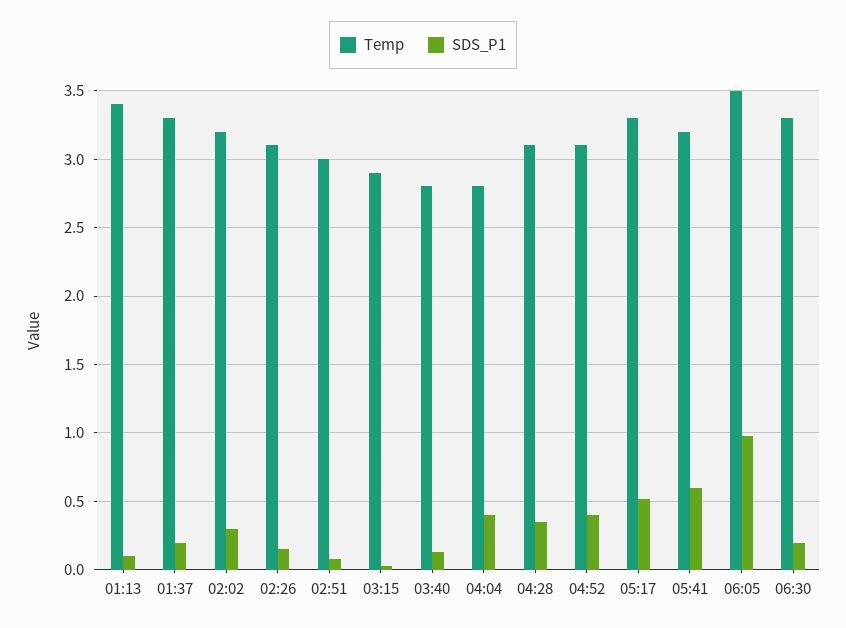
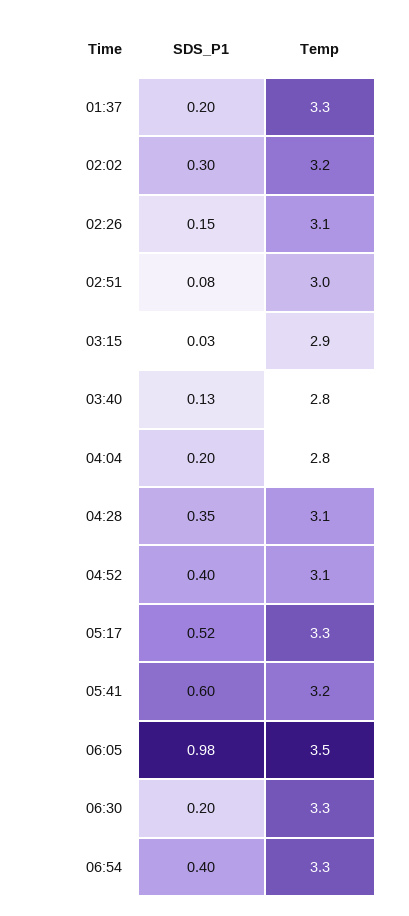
Temp, 01:13: 3.4 -> none
SDS_P1, 01:13: 0.1 -> none
SDS_P1, 04:04: 0.4 -> 0.2
SDS_P1, 06:54: none -> 0.4
Temp, 06:54: none -> 3.3

